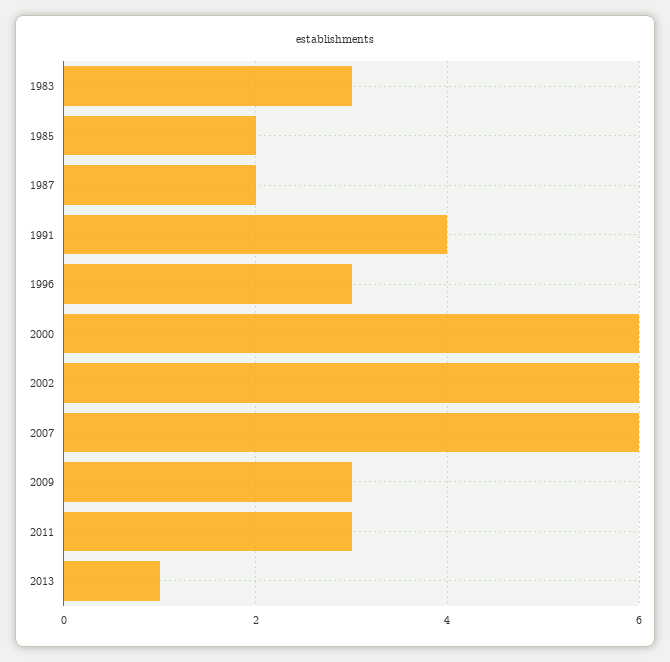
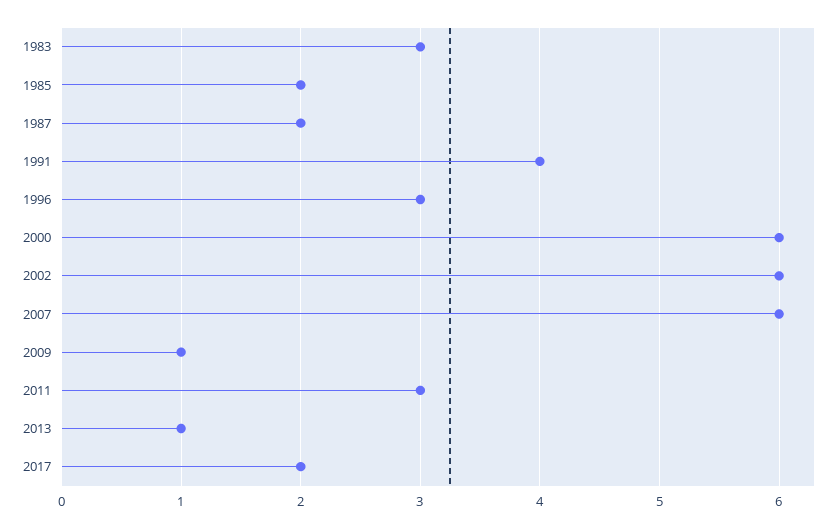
2009: 3 -> 1
2017: none -> 2

